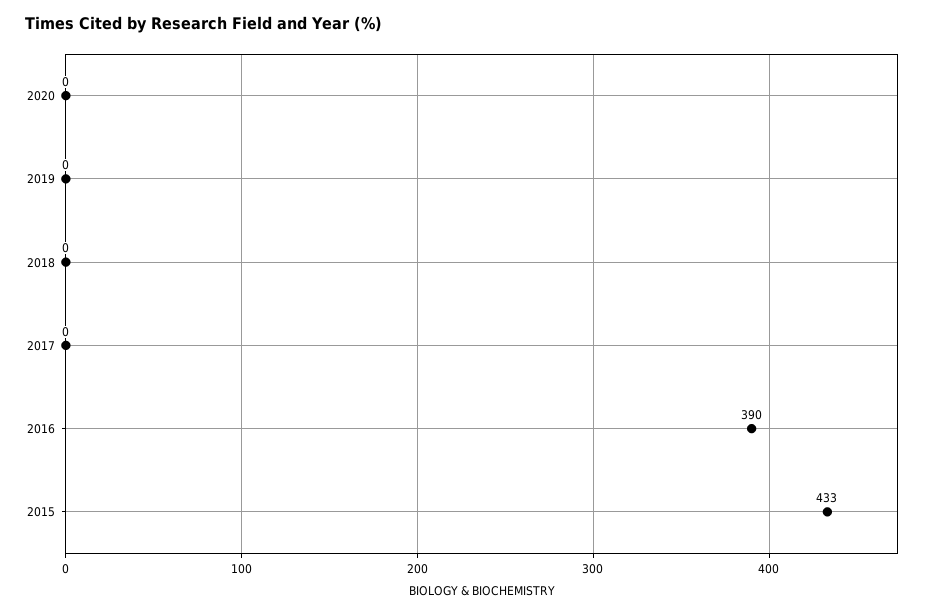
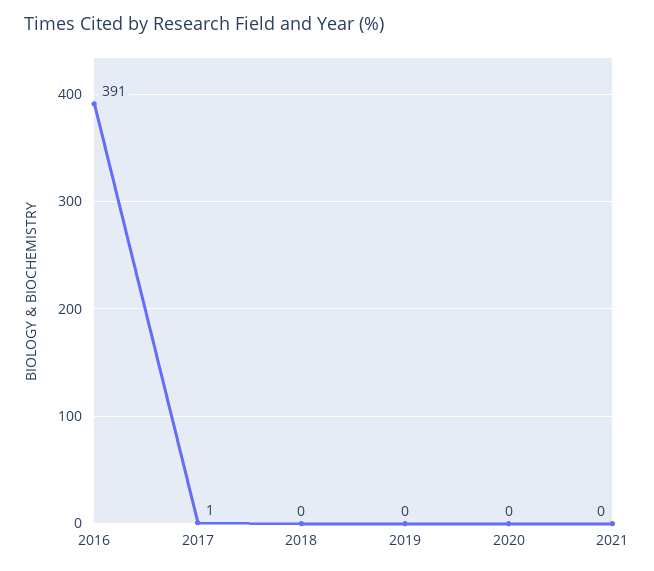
2017: 0 -> 1
2016: 390 -> 391
2015: 433 -> none
2021: none -> 0

